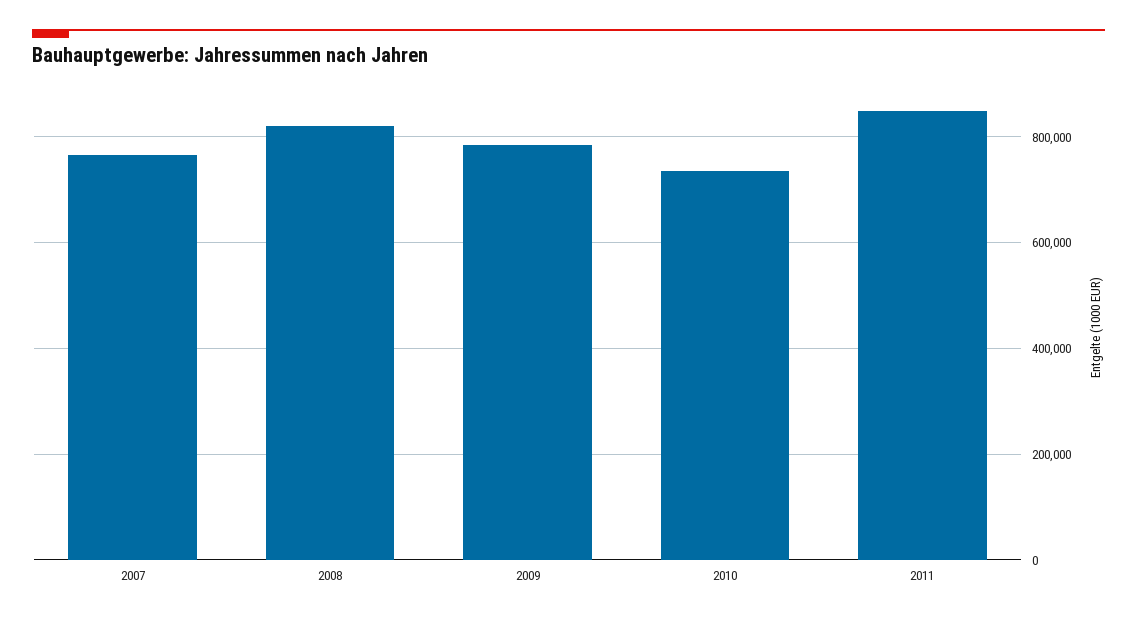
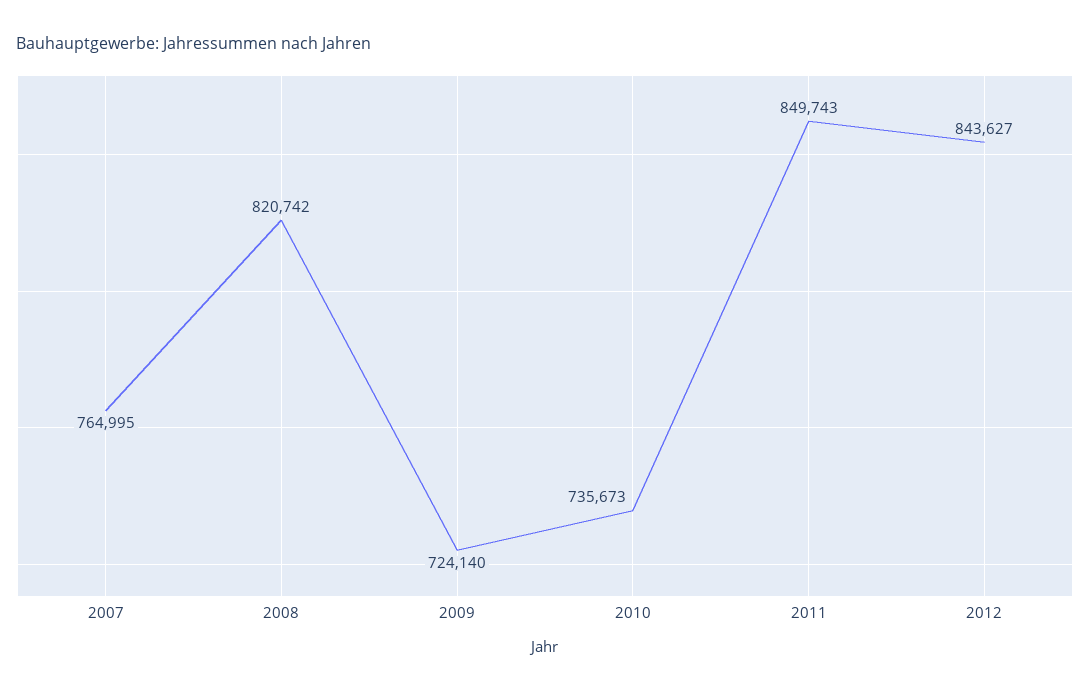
2009: 780000 -> 724140
2012: none -> 843627

